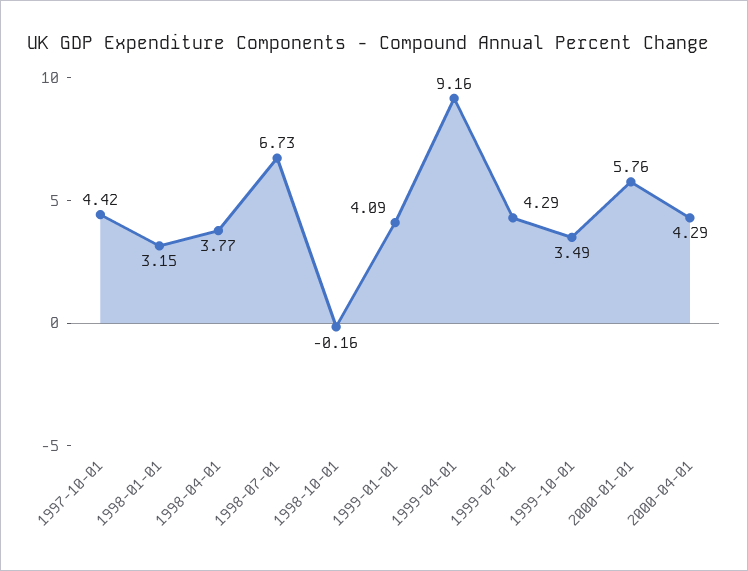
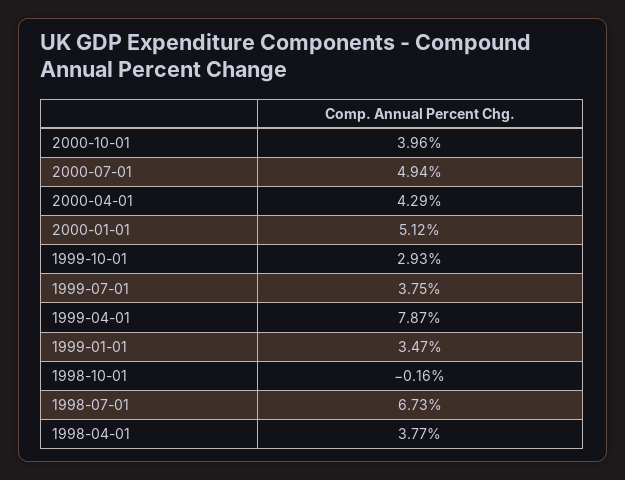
1997-10-01: 4.42 -> none
1998-01-01: 3.15 -> none
1999-01-01: 4.09 -> 3.47
1999-04-01: 9.16 -> 7.87
1999-07-01: 4.29 -> 3.75
1999-10-01: 3.49 -> 2.93
2000-01-01: 5.76 -> 5.12
2000-10-01: none -> 3.96
2000-07-01: none -> 4.94

